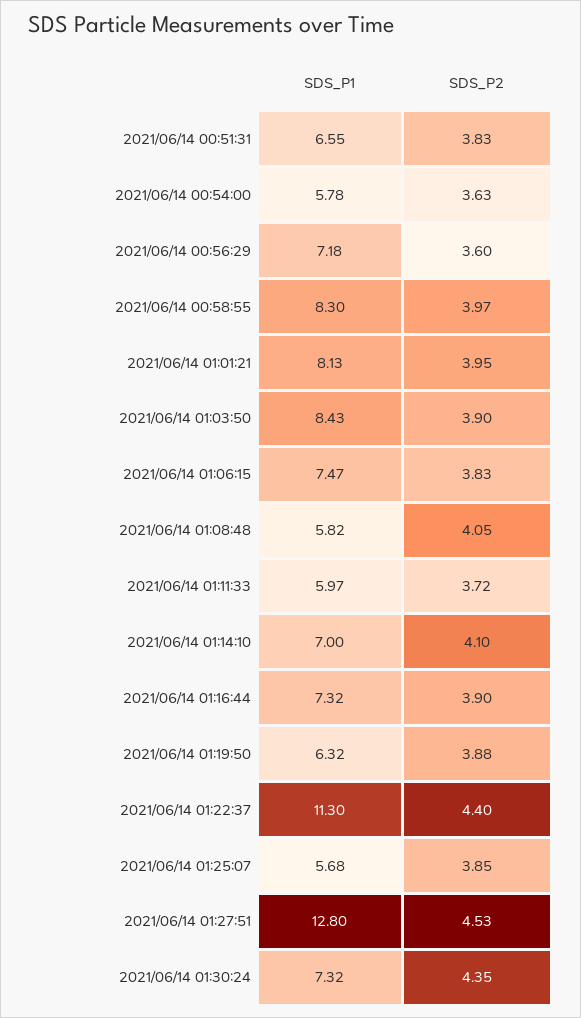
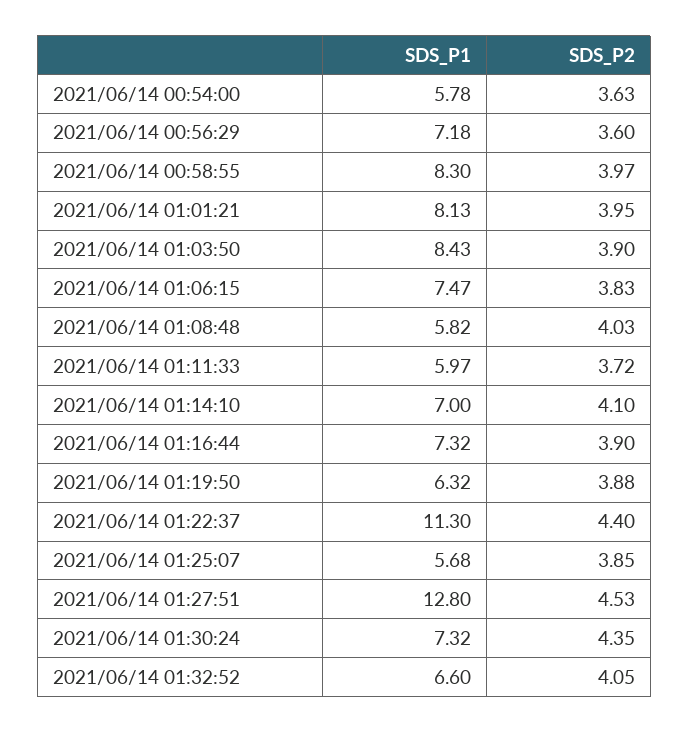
SDS_P1, 2021/06/14 00:51:31: 6.55 -> none
SDS_P2, 2021/06/14 00:51:31: 3.83 -> none
SDS_P2, 2021/06/14 01:08:48: 4.05 -> 4.03
SDS_P1, 2021/06/14 01:32:52: none -> 6.6
SDS_P2, 2021/06/14 01:32:52: none -> 4.05

